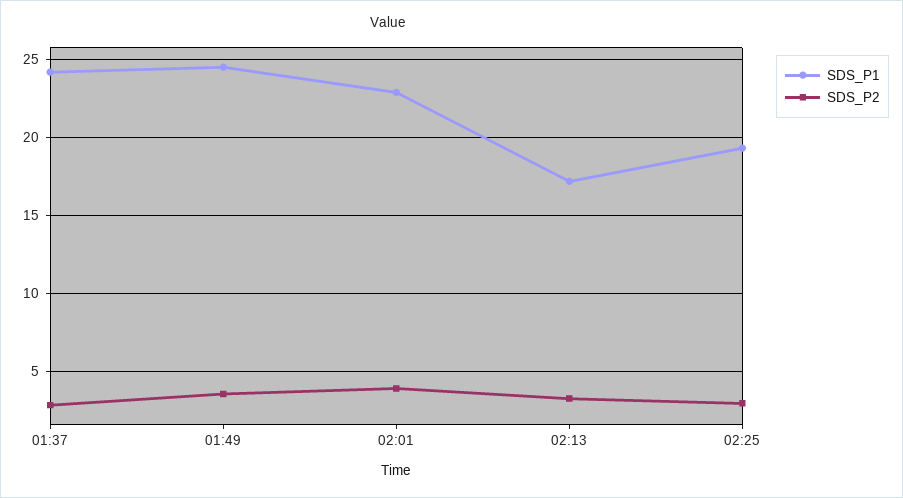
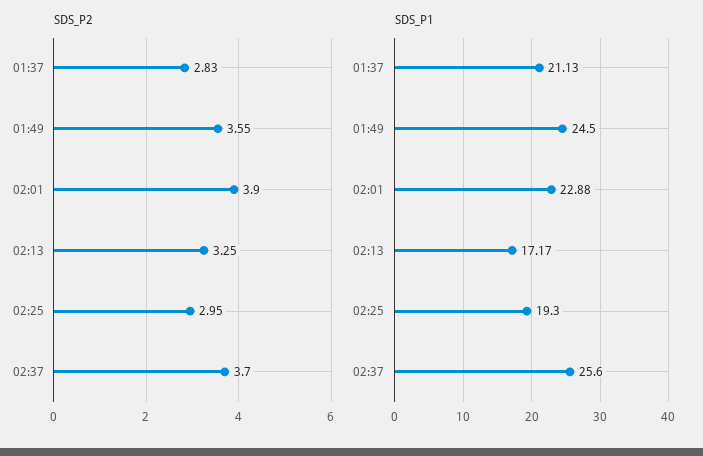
SDS_P1, 01:37: 24 -> 21.13
SDS_P2, 02:37: none -> 3.7
SDS_P1, 02:37: none -> 25.6

